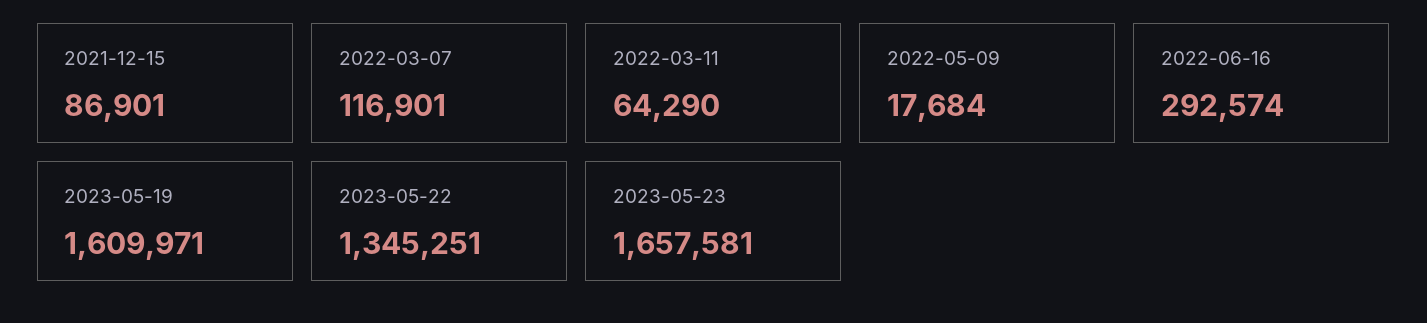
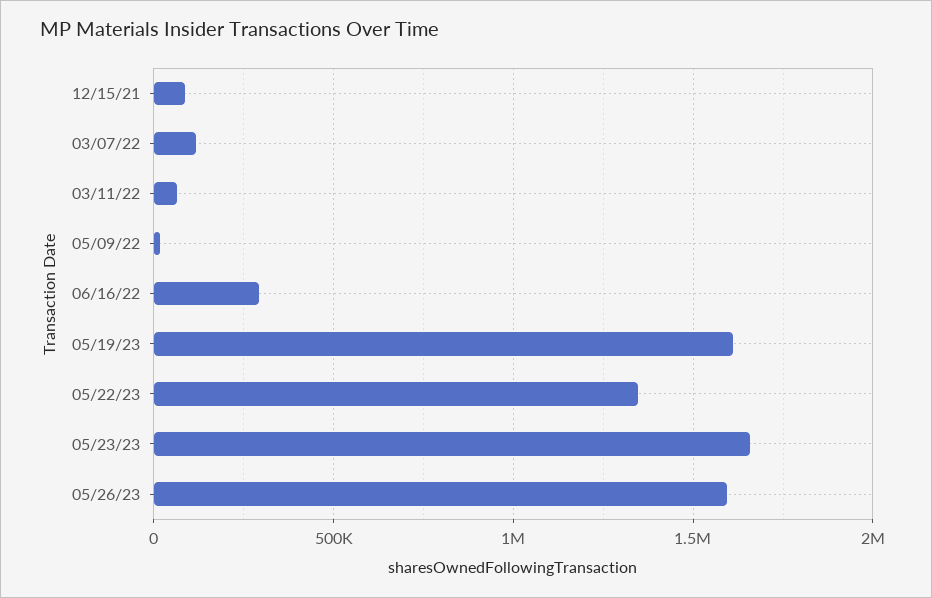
05/26/23: none -> 1600000

